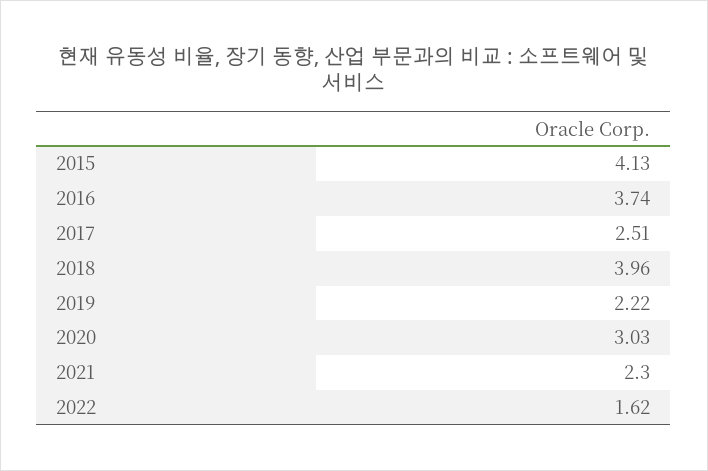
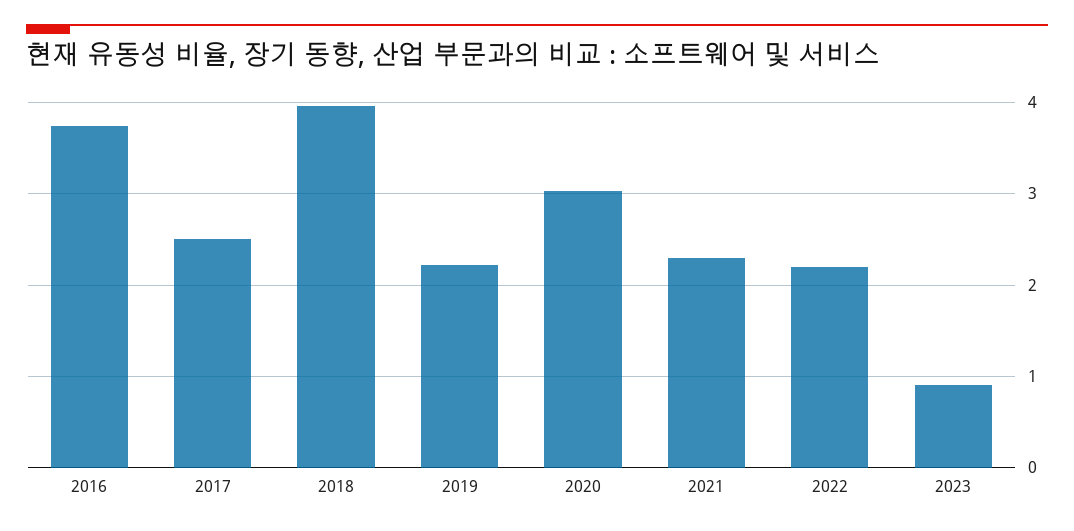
2015: 4.13 -> none
2022: 1.62 -> 2.2
2023: none -> 0.9

